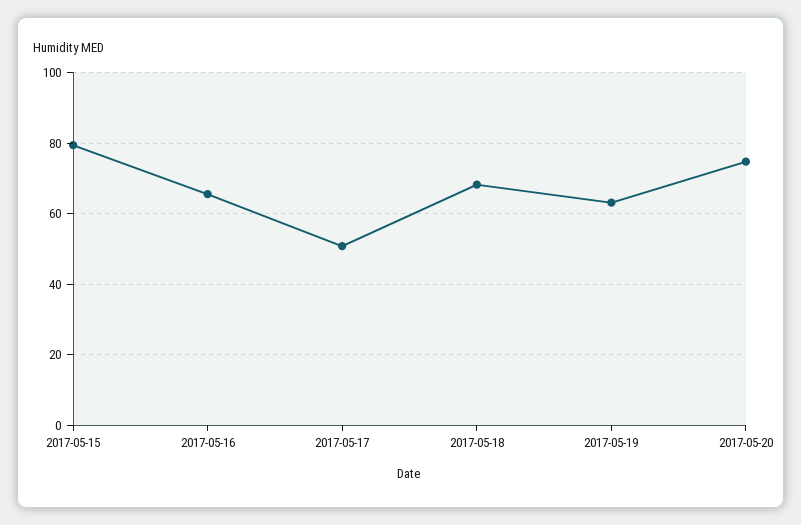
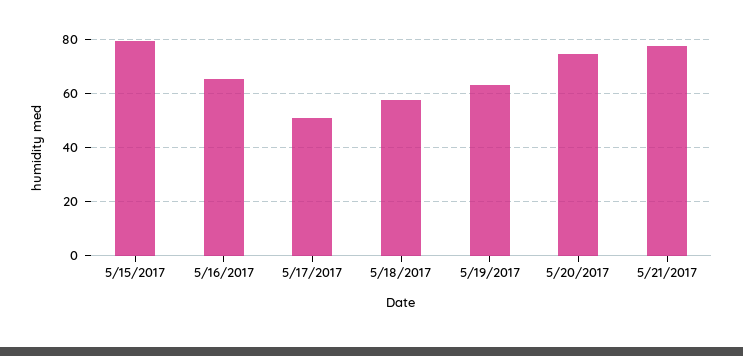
2017-05-18: 68 -> 57.5
5/21/2017: none -> 77.5

